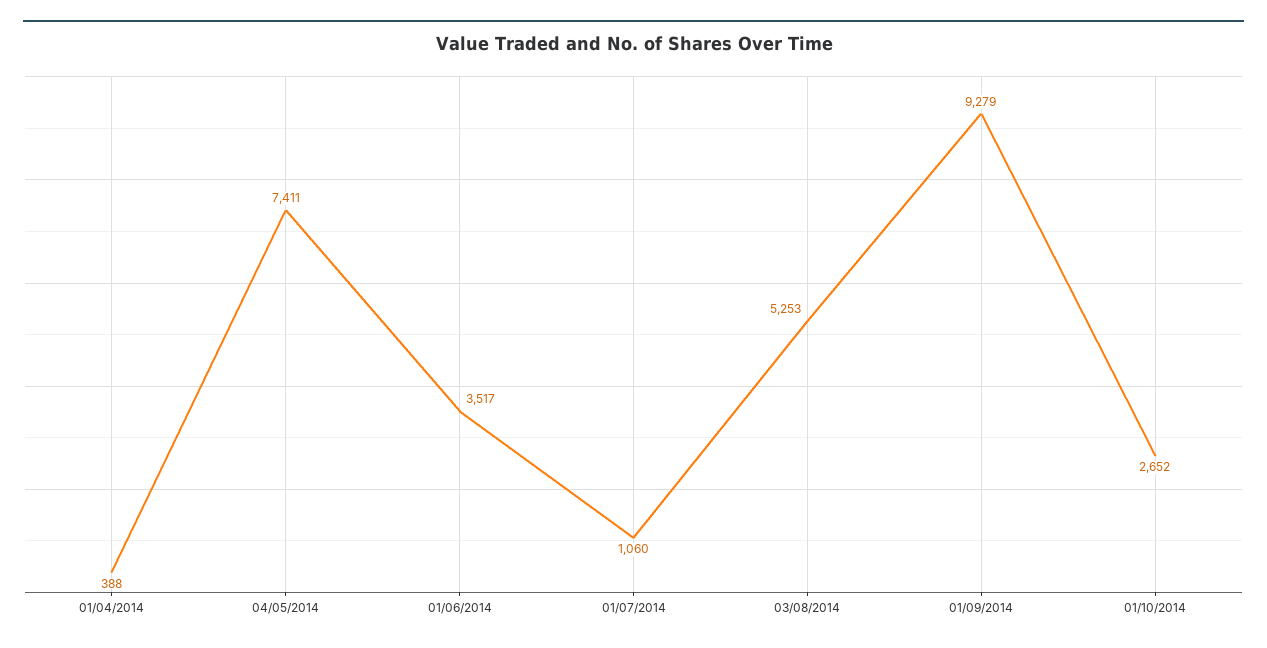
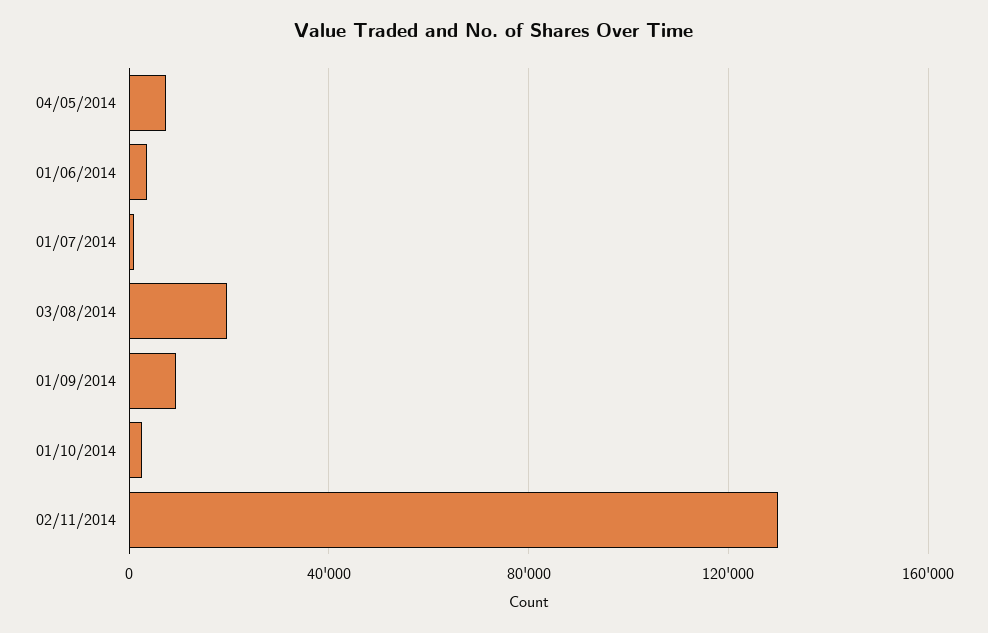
01/04/2014: 388 -> none
03/08/2014: 5253 -> 20000
02/11/2014: none -> 130000

